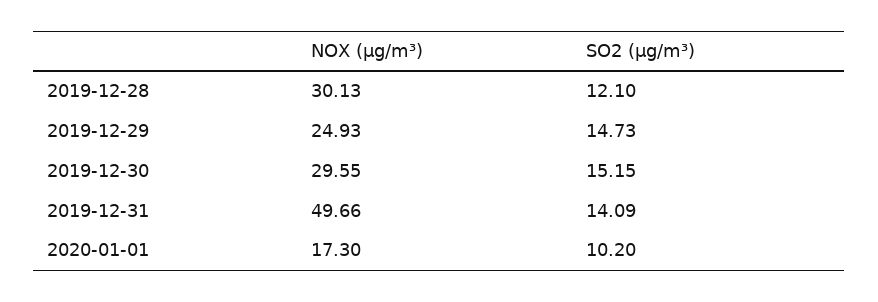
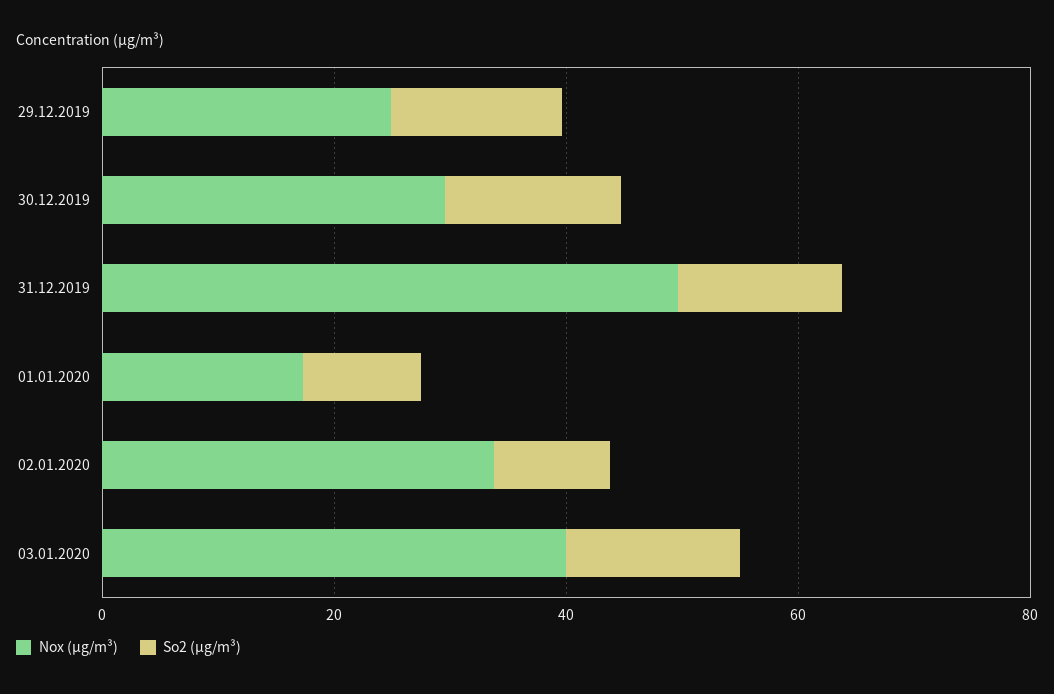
NOX (µg/m³), 2019-12-28: 30.13 -> none
SO2 (µg/m³), 2019-12-28: 12.1 -> none
NOX (µg/m³), 02.01.2020: none -> 35
SO2 (µg/m³), 02.01.2020: none -> 10
NOX (µg/m³), 03.01.2020: none -> 40
SO2 (µg/m³), 03.01.2020: none -> 15

